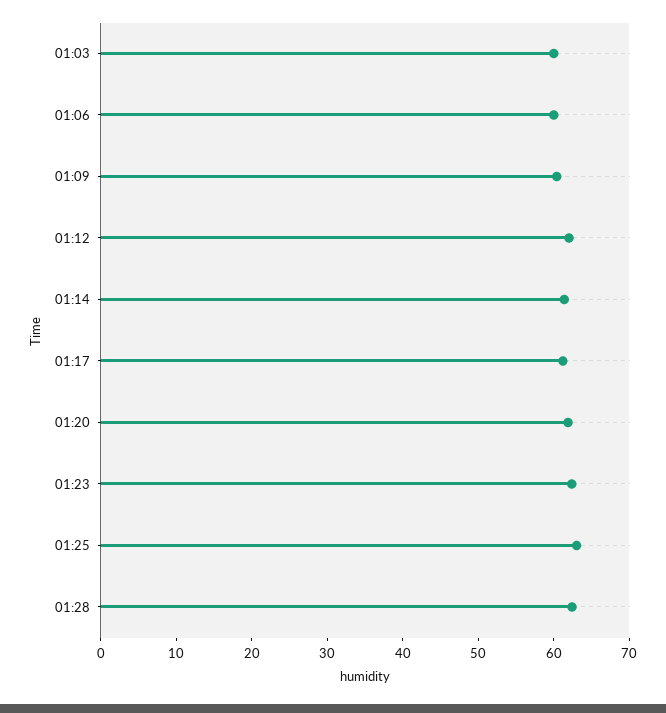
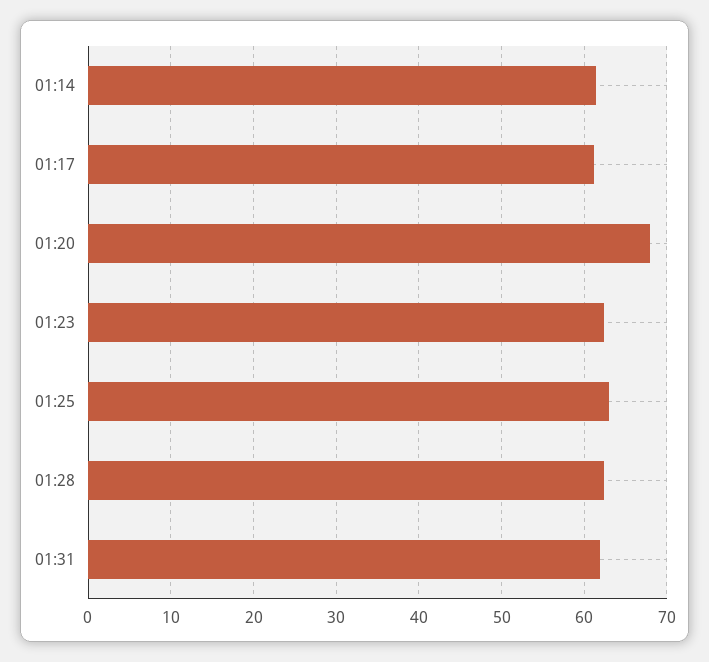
01:03: 60 -> none
01:06: 60 -> none
01:09: 60 -> none
01:12: 62 -> none
01:20: 62 -> 68
01:31: none -> 62

